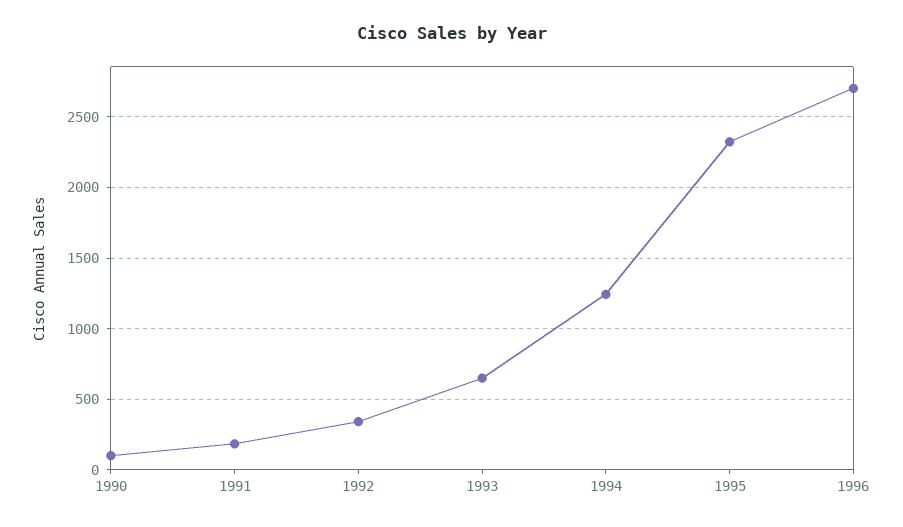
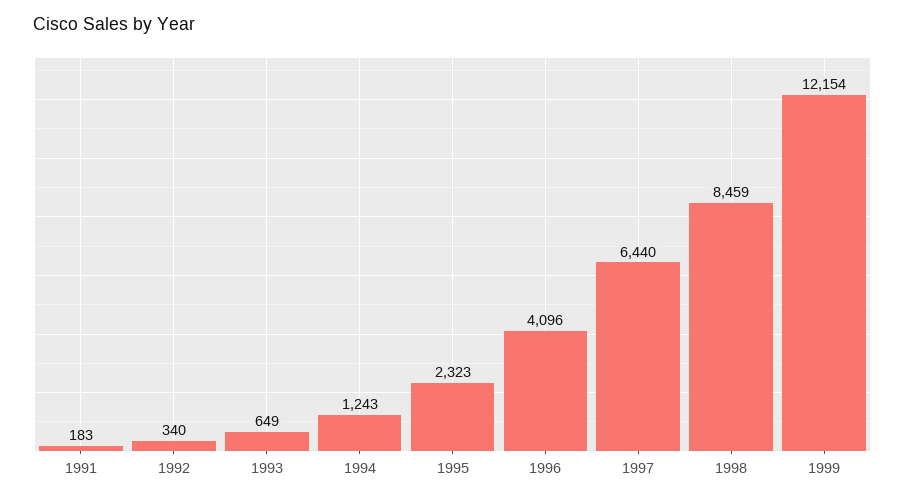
1990: 100 -> none
1996: 2700 -> 4096
1997: none -> 6440
1998: none -> 8459
1999: none -> 12154

